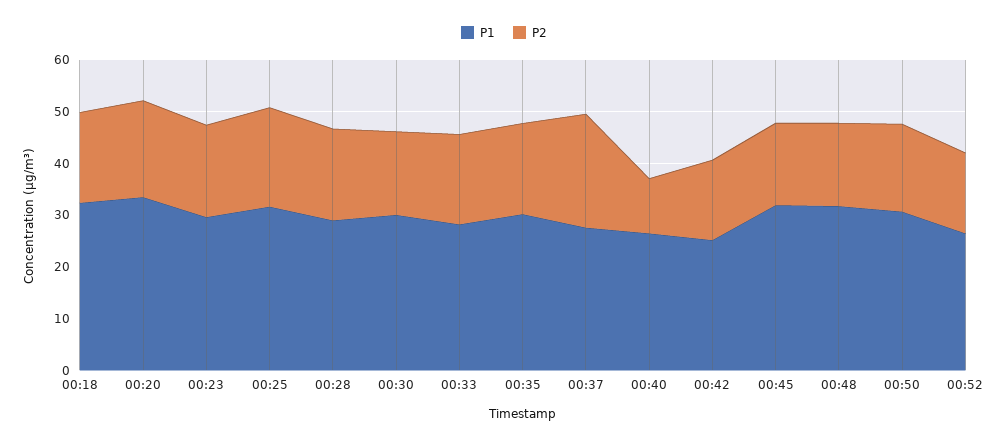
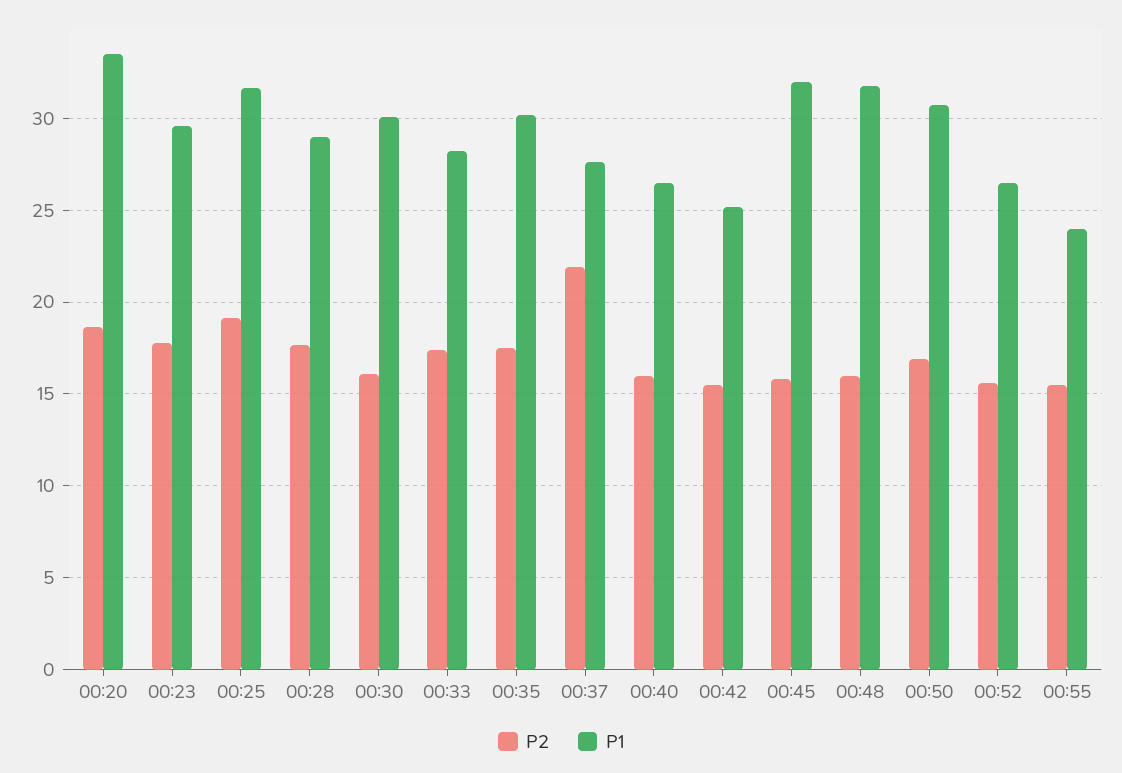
P1, 00:18: 32 -> none
P2, 00:18: 18 -> none
P2, 00:40: 10 -> 16
P2, 00:55: none -> 15.5
P1, 00:55: none -> 24

